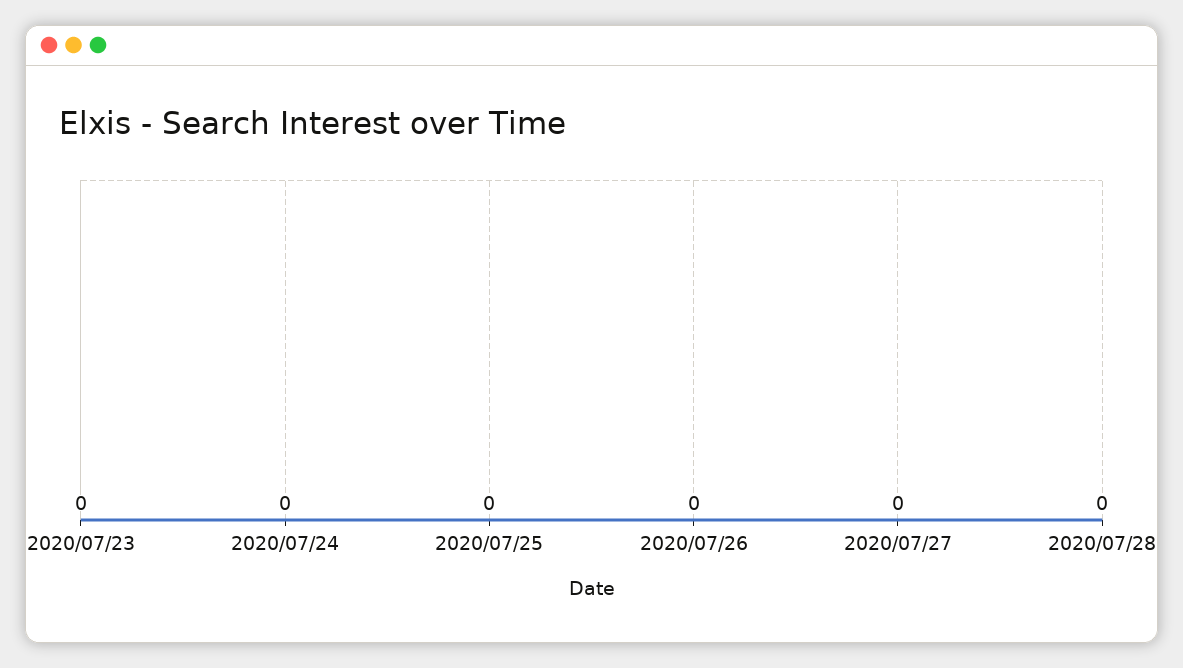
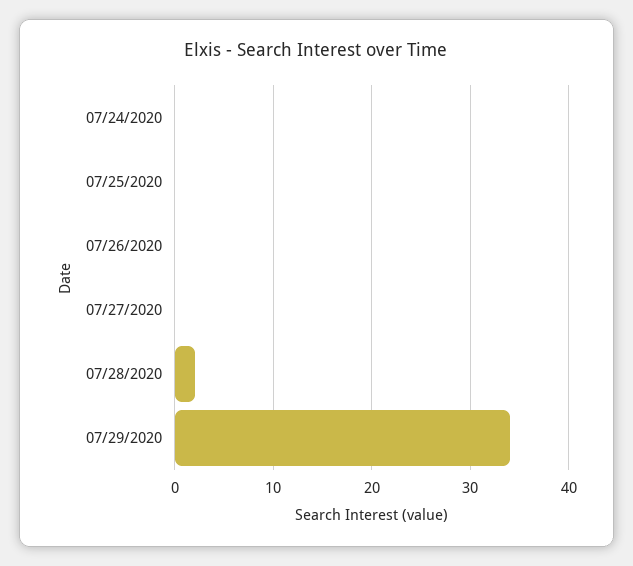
2020/07/23: 0 -> none
2020/07/28: 0 -> 2
07/29/2020: none -> 34

